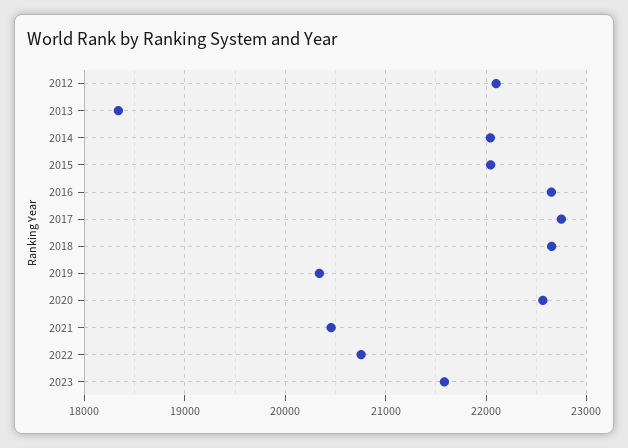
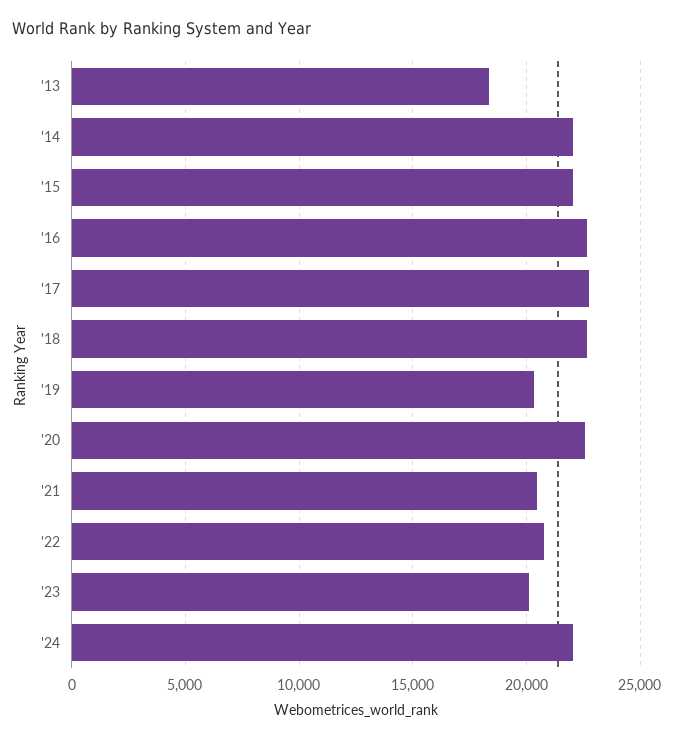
2012: 22100 -> none
2023: 21600 -> 20000
'24: none -> 22000

